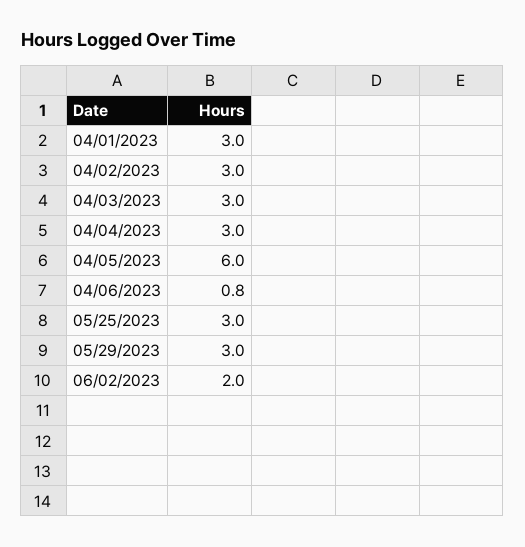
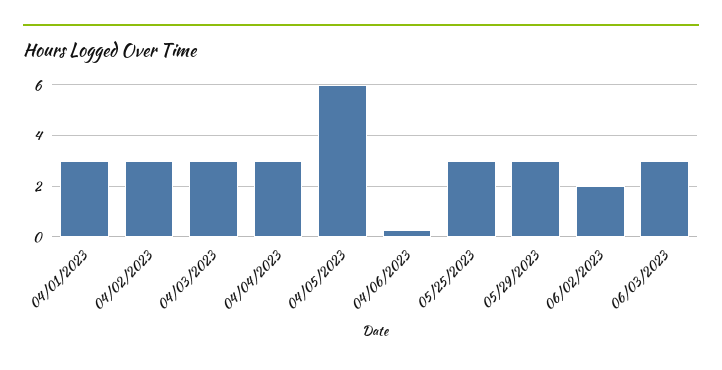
04/06/2023: 0.8 -> 0.25
06/03/2023: none -> 3

